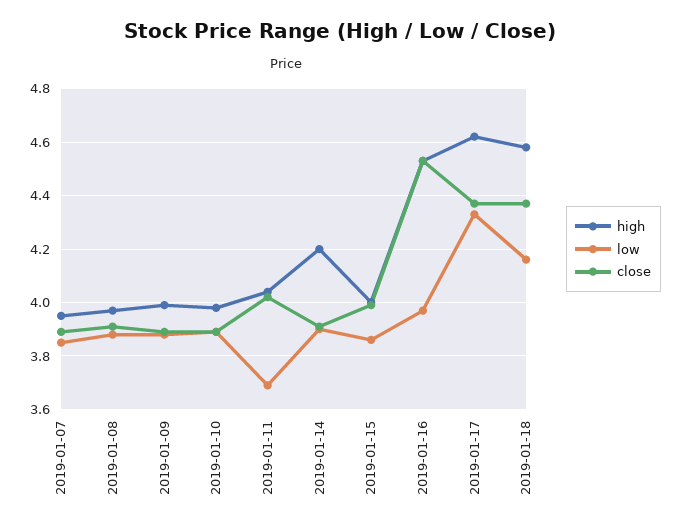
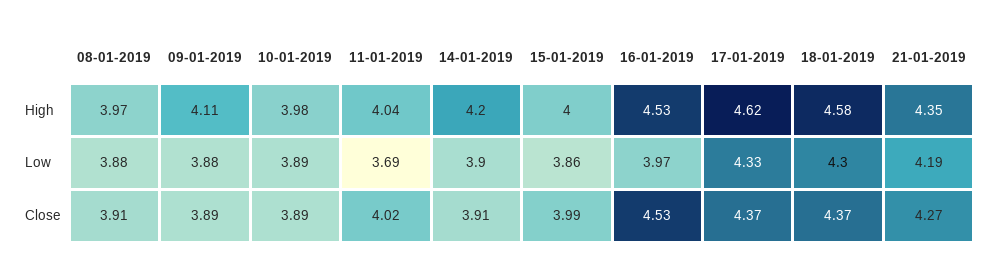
high, 2019-01-07: 3.95 -> none
low, 2019-01-07: 3.85 -> none
close, 2019-01-07: 3.9 -> none
high, 2019-01-09: 4 -> 4.11
low, 2019-01-18: 4.15 -> 4.3
high, 21-01-2019: none -> 4.35
low, 21-01-2019: none -> 4.19
close, 21-01-2019: none -> 4.27

